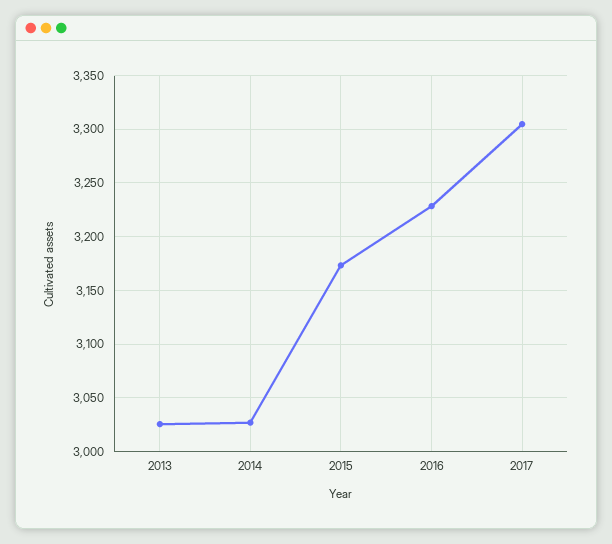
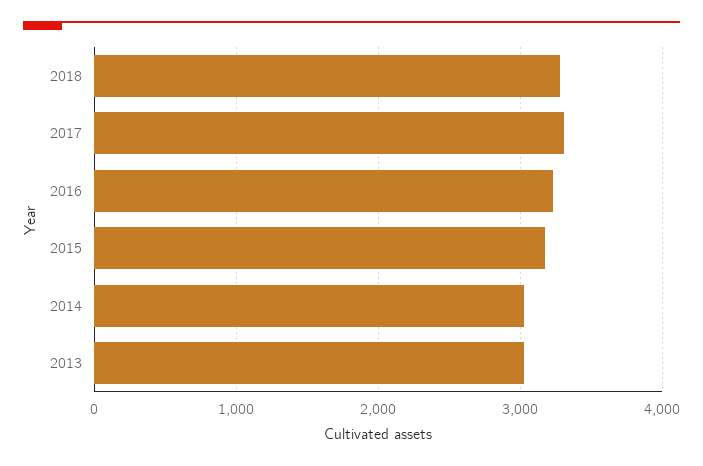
2018: none -> 3300

